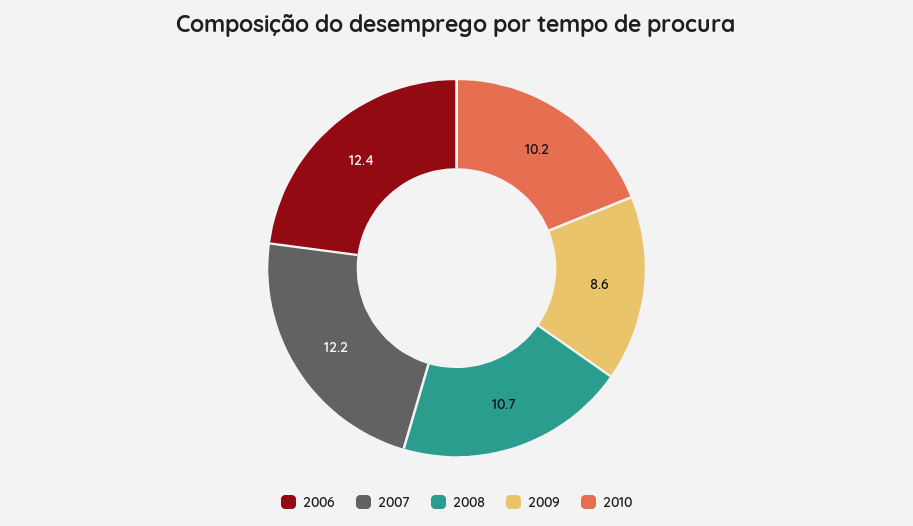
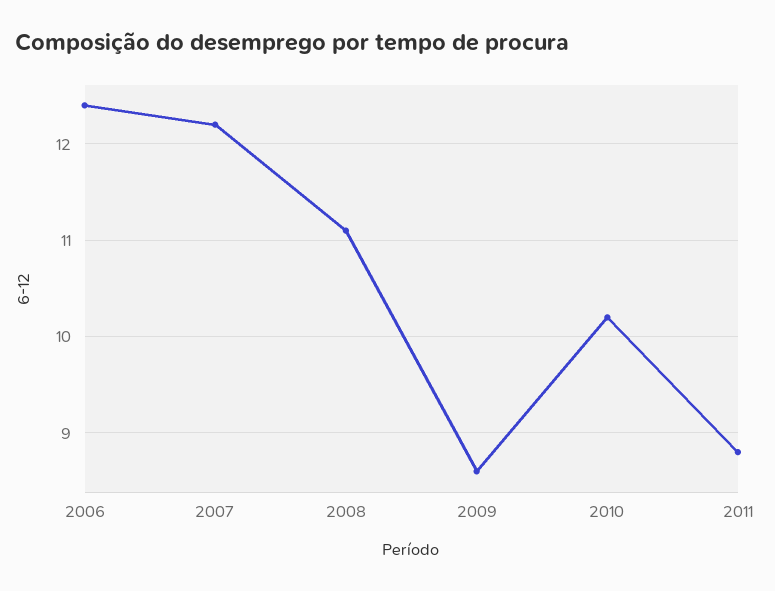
2008: 10.7 -> 11.1
2011: none -> 8.8

